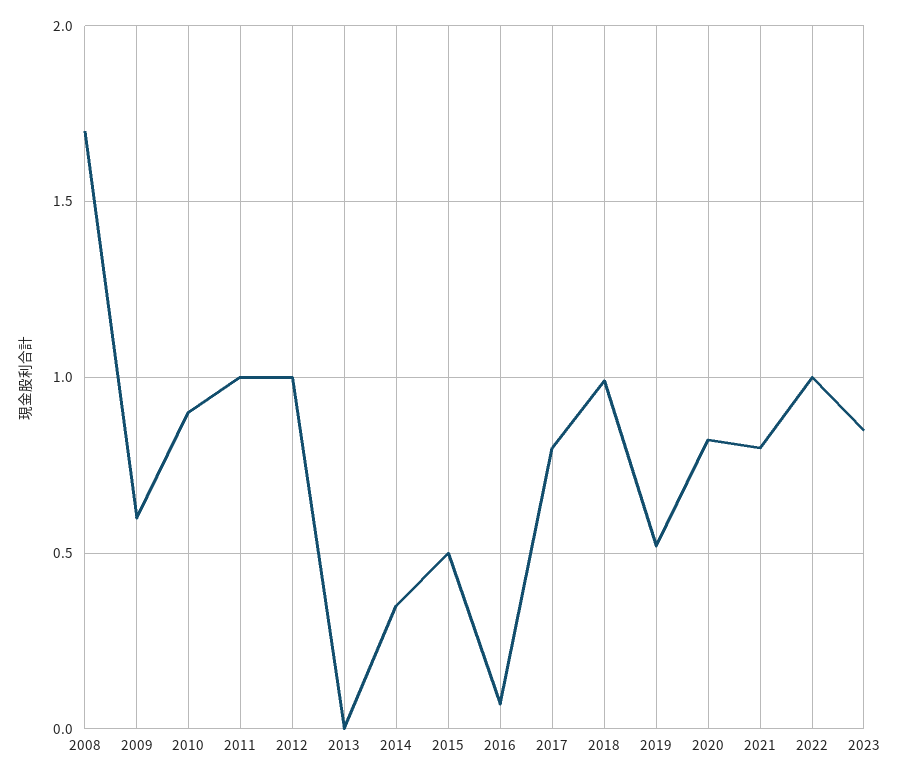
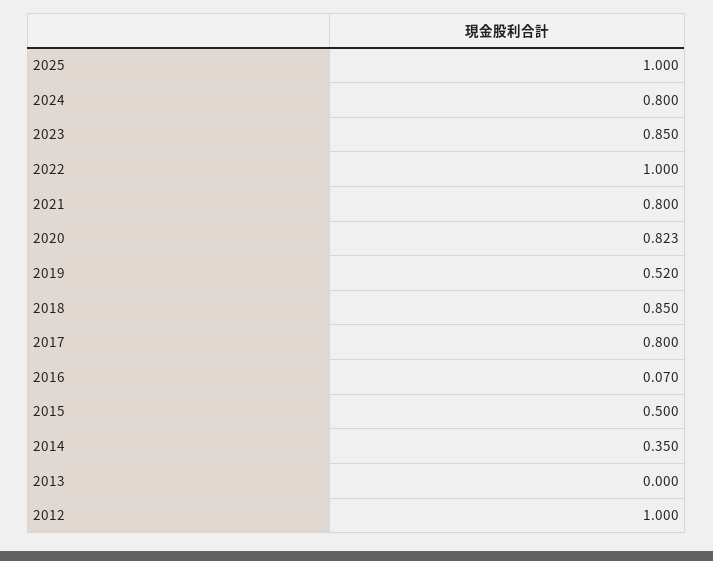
2008: 1.7 -> none
2009: 0.6 -> none
2010: 0.9 -> none
2011: 1 -> none
2018: 1 -> 0.85
2025: none -> 1
2024: none -> 0.8

